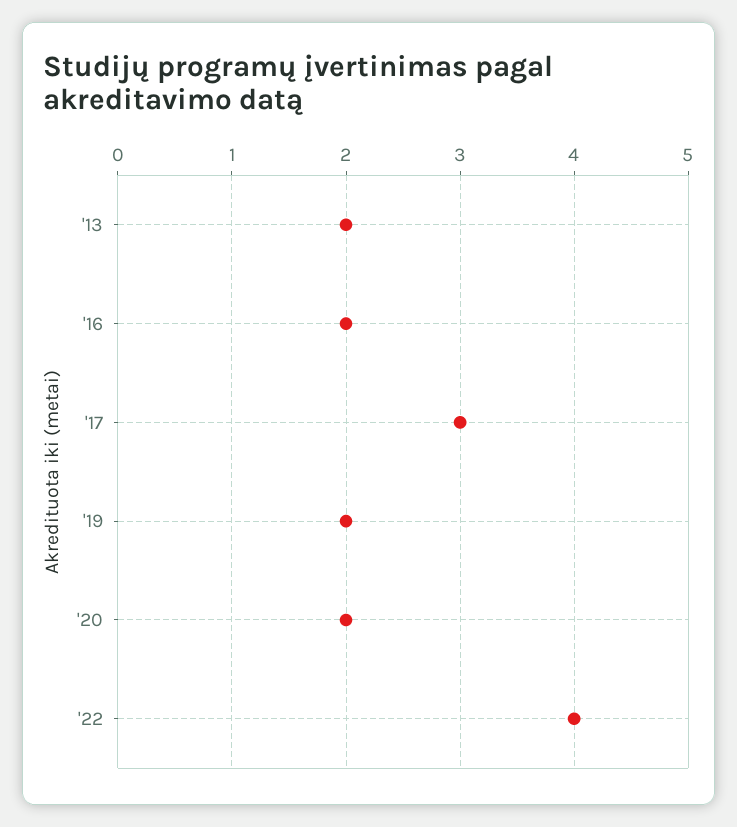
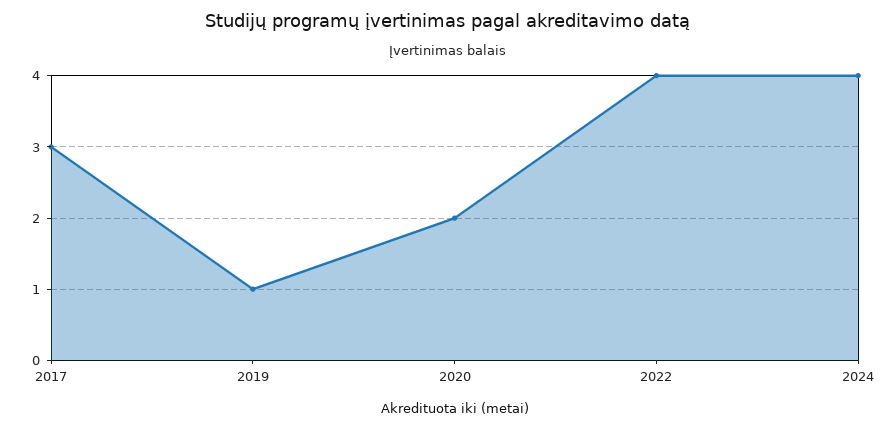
'13: 2 -> none
'16: 2 -> none
'19: 2 -> 1
2024: none -> 4

